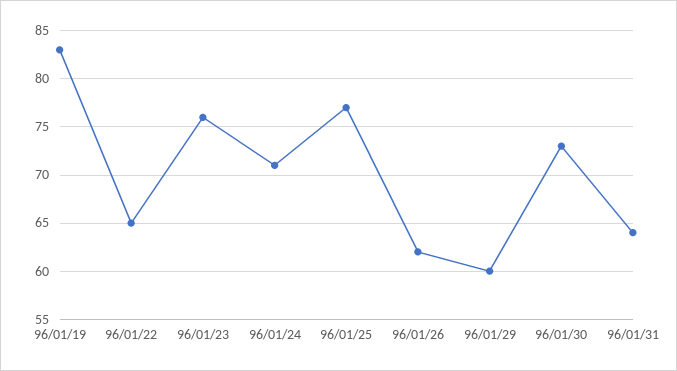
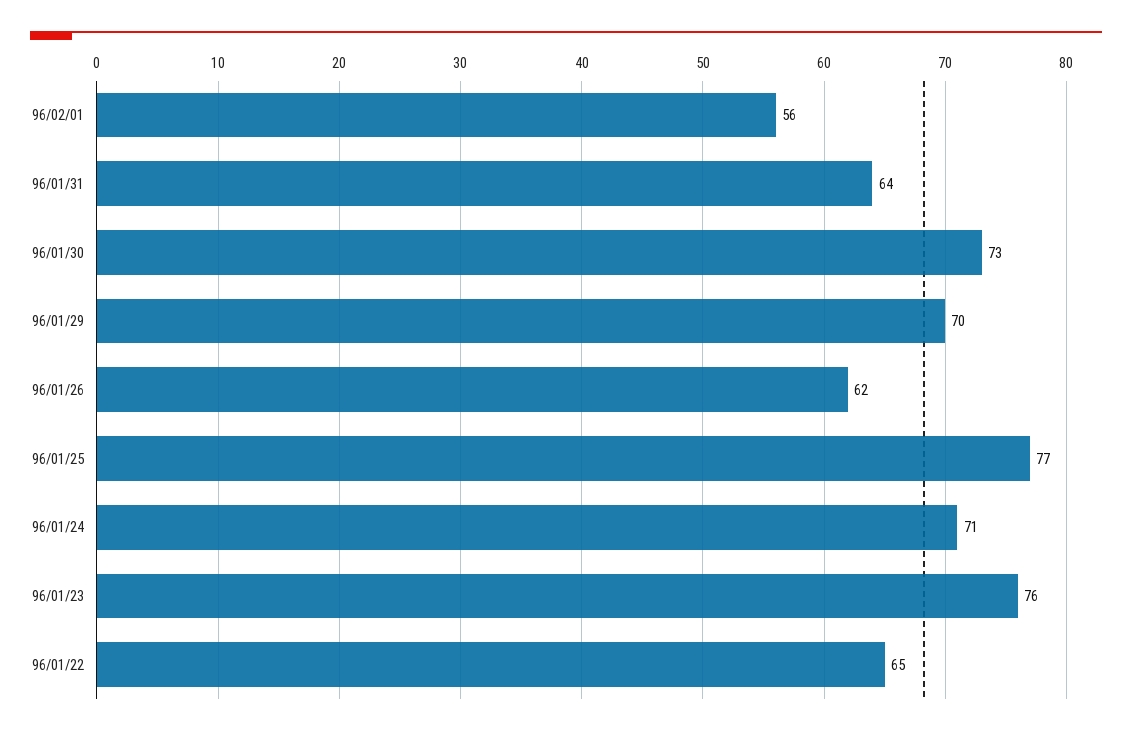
96/01/19: 83 -> none
96/01/29: 60 -> 70
96/02/01: none -> 56

